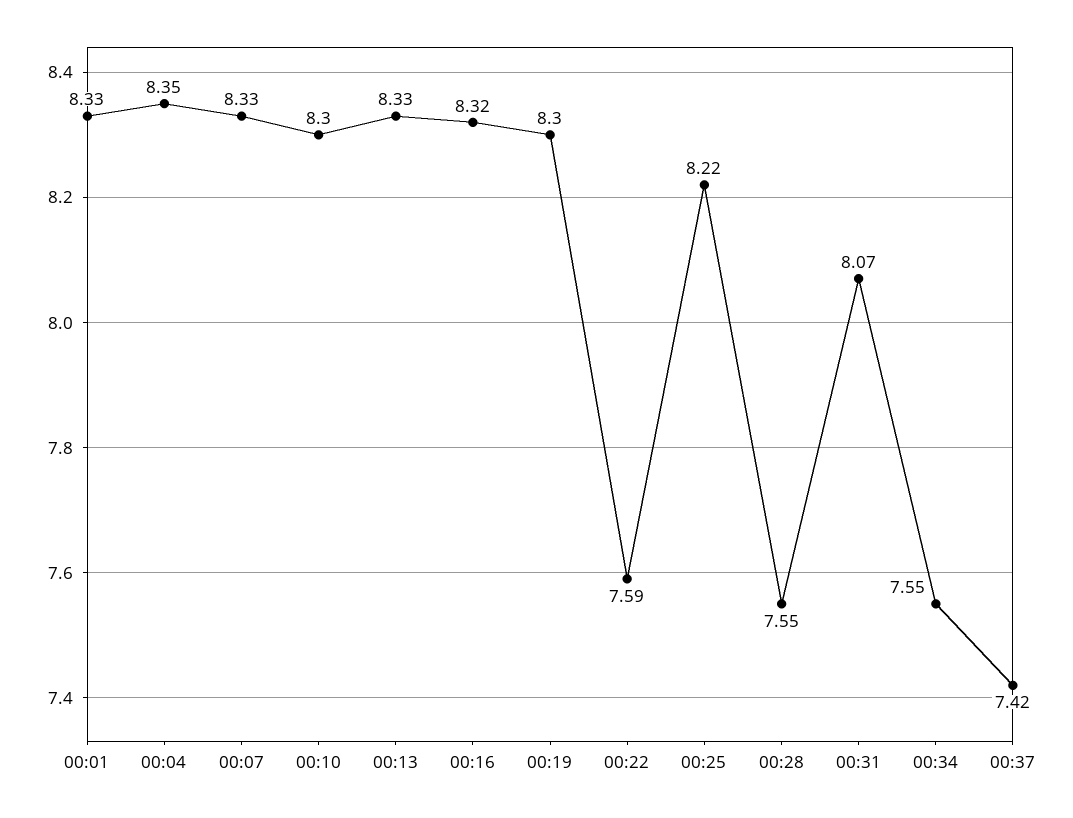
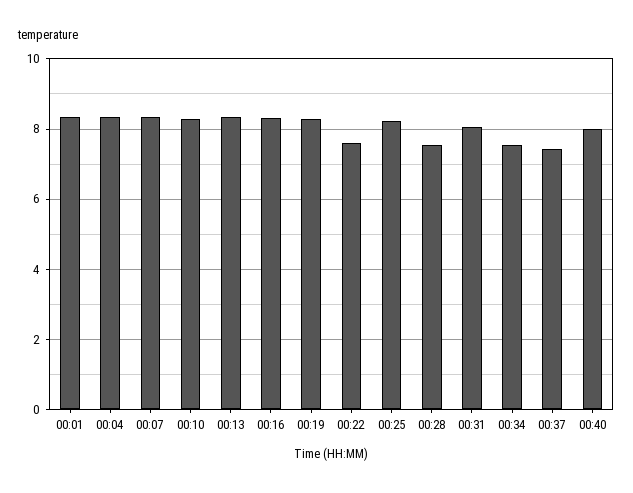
00:40: none -> 8

